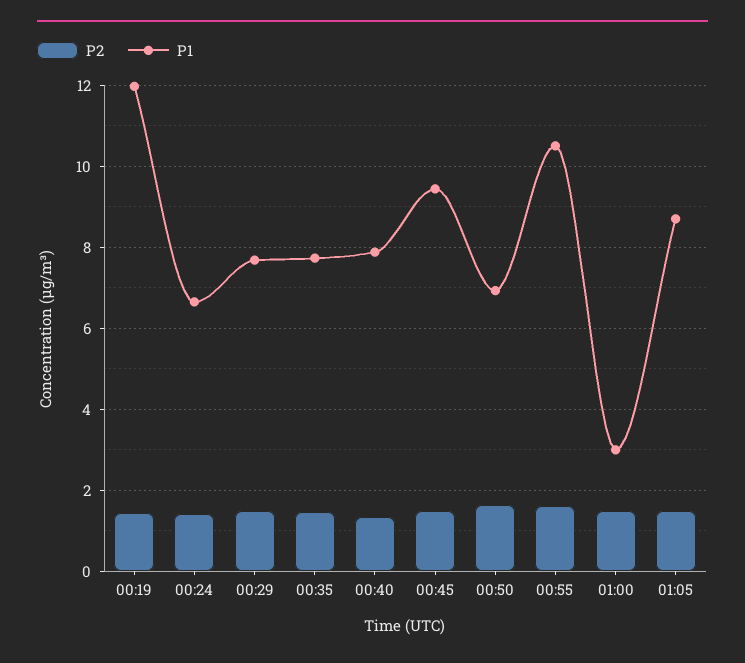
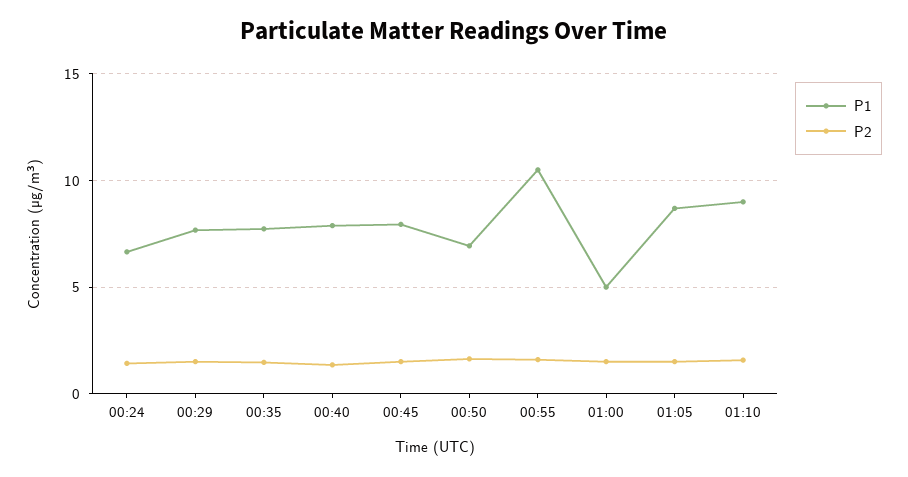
P2, 00:19: 1.4 -> none
P1, 00:19: 12 -> none
P1, 00:45: 9.4 -> 8
P1, 01:00: 3 -> 5
P1, 01:10: none -> 9
P2, 01:10: none -> 1.5

